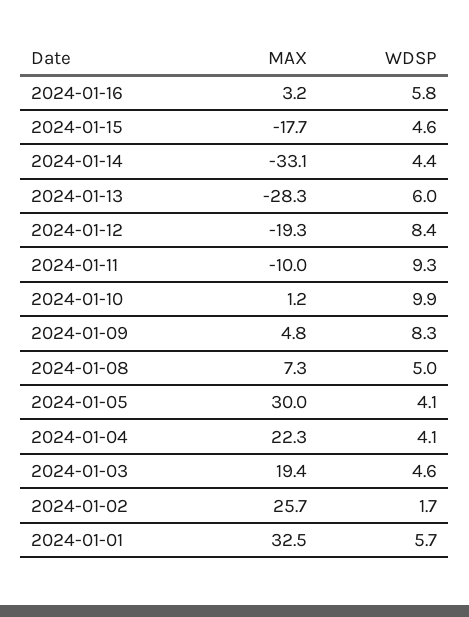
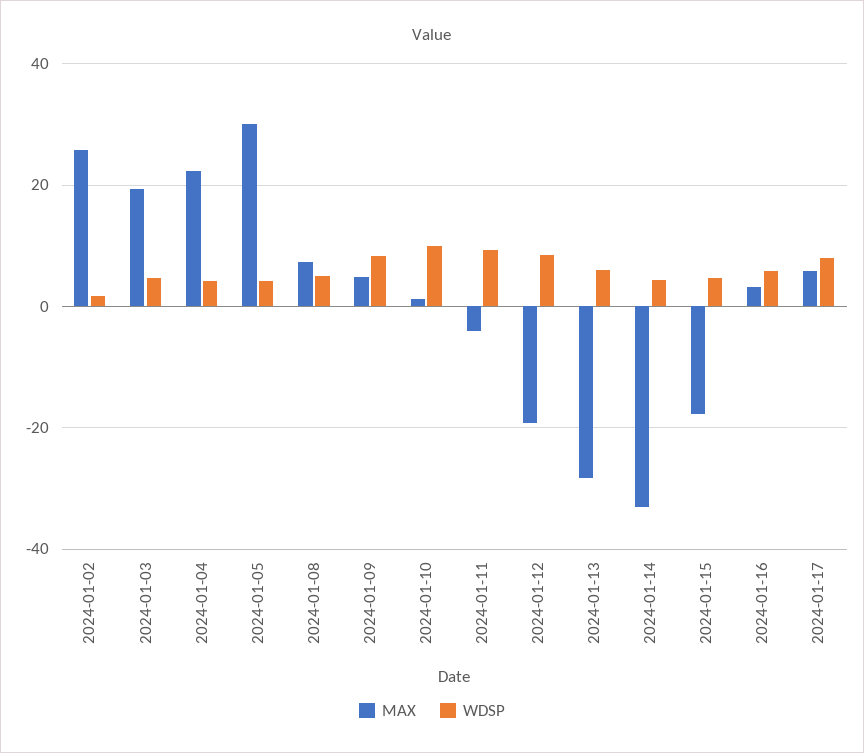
MAX, 2024-01-11: -10 -> -4
MAX, 2024-01-01: 32.5 -> none
WDSP, 2024-01-01: 5.7 -> none
MAX, 2024-01-17: none -> 6
WDSP, 2024-01-17: none -> 8

